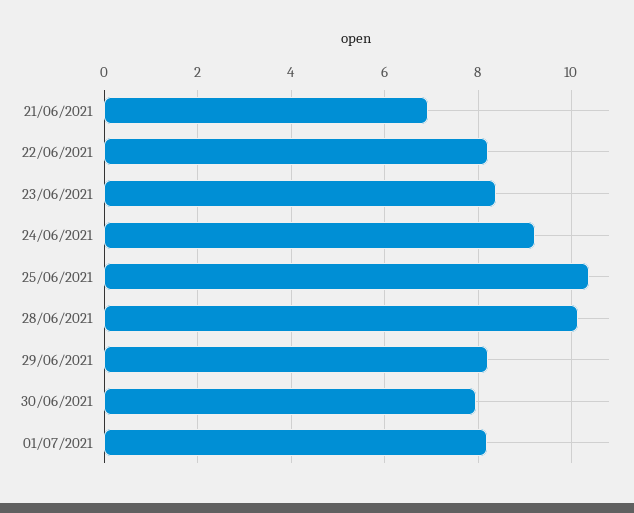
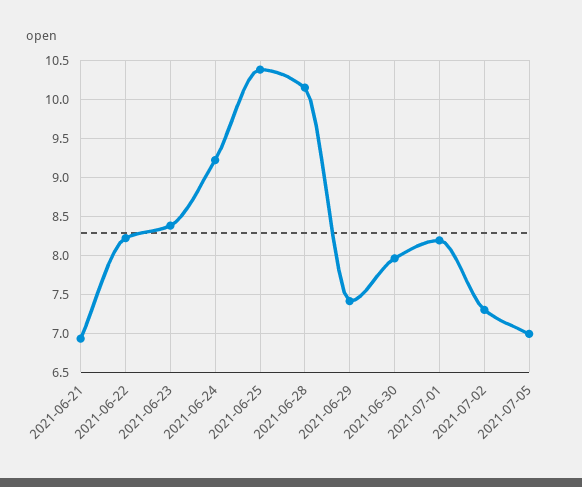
29/06/2021: 8.2 -> 7.4
2021-07-02: none -> 7.3
2021-07-05: none -> 7

